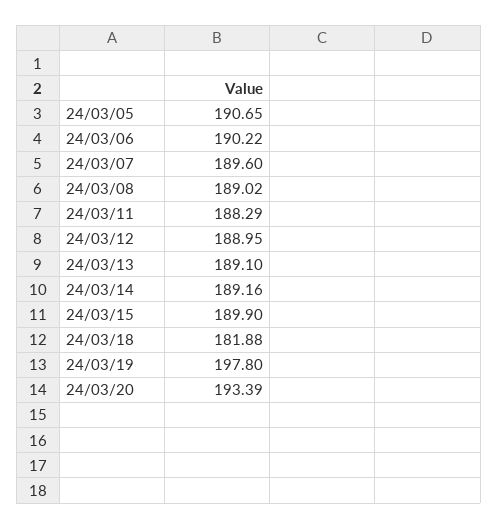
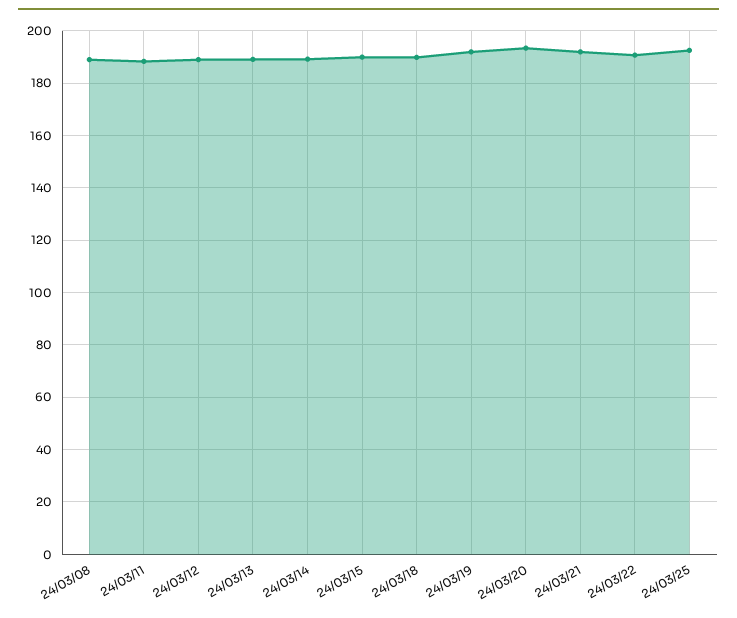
24/03/05: 190.65 -> none
24/03/06: 190.22 -> none
24/03/07: 189.6 -> none
24/03/18: 181.88 -> 190
24/03/19: 197.8 -> 192.5
24/03/21: none -> 192.5
24/03/22: none -> 190
24/03/25: none -> 192.5

